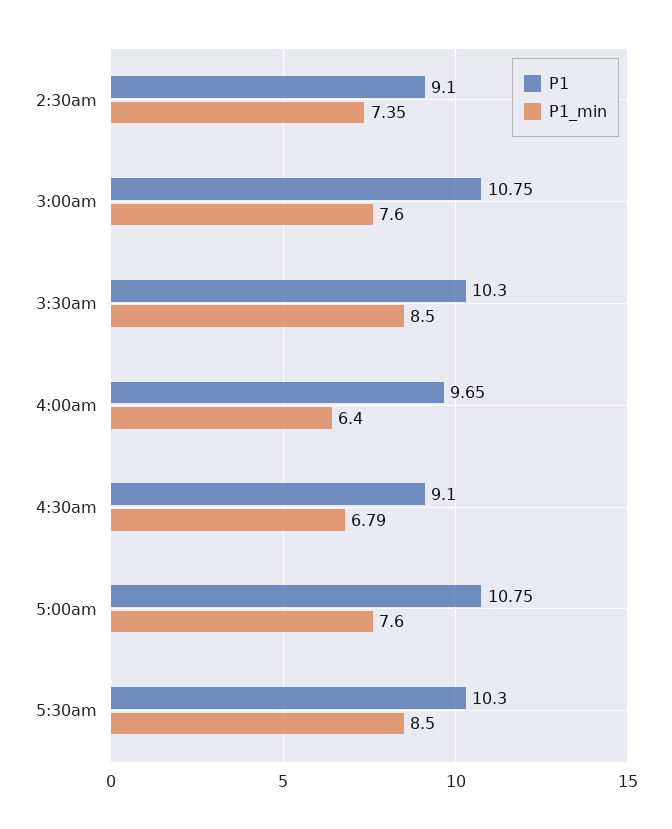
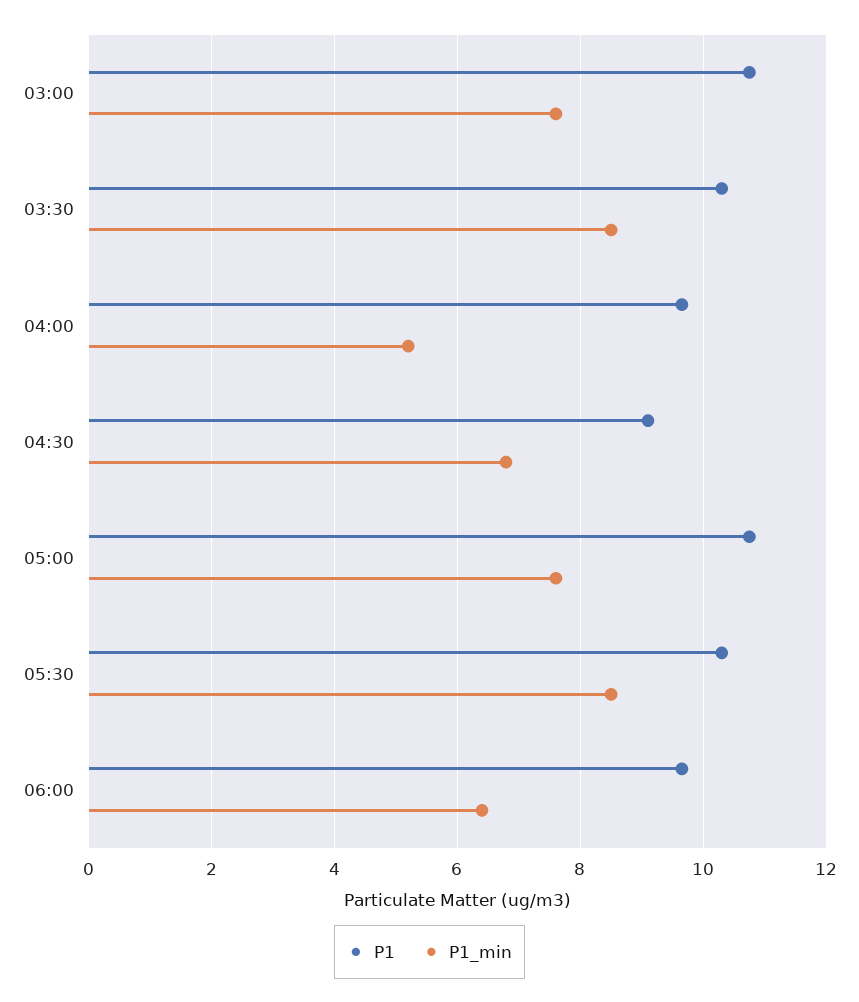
P1, 2:30am: 9.1 -> none
P1_min, 2:30am: 7.35 -> none
P1_min, 4:00am: 6.4 -> 5.2
P1, 06:00: none -> 9.6
P1_min, 06:00: none -> 6.4

